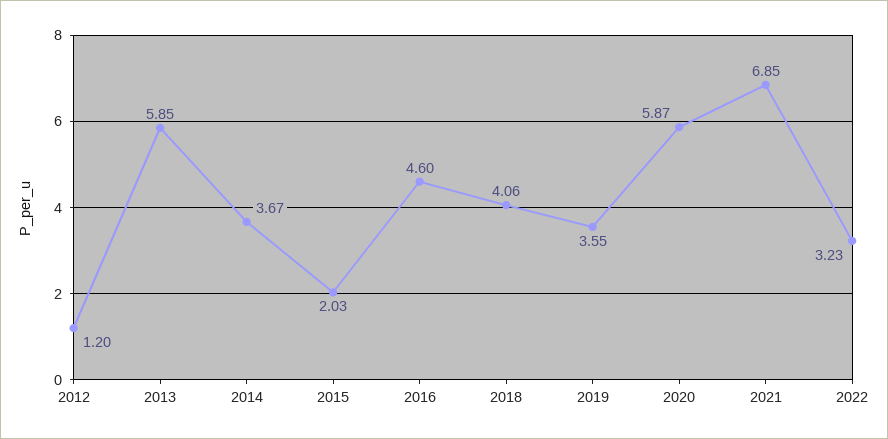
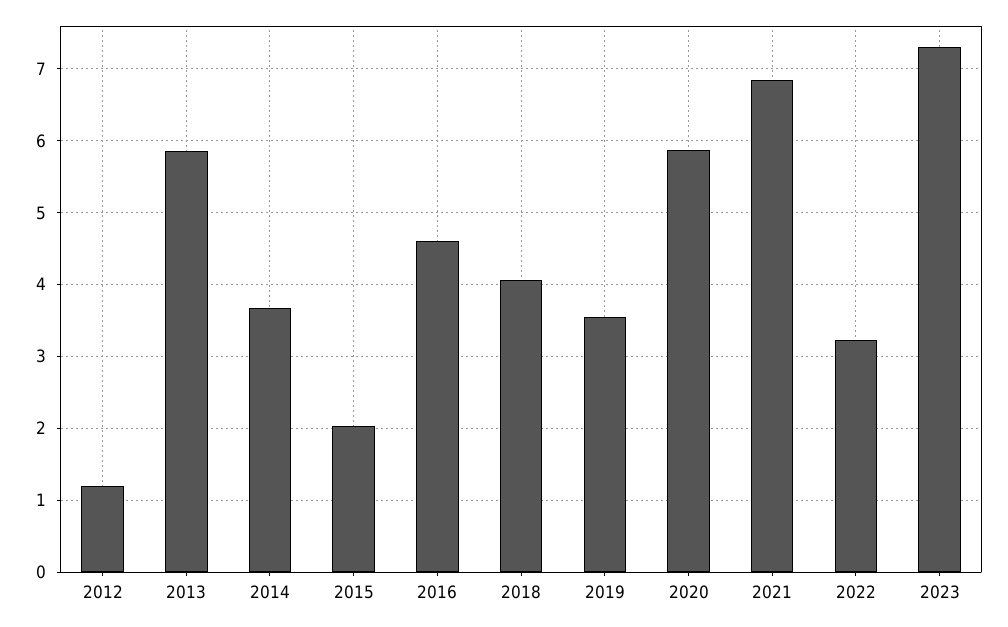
2023: none -> 7.3

